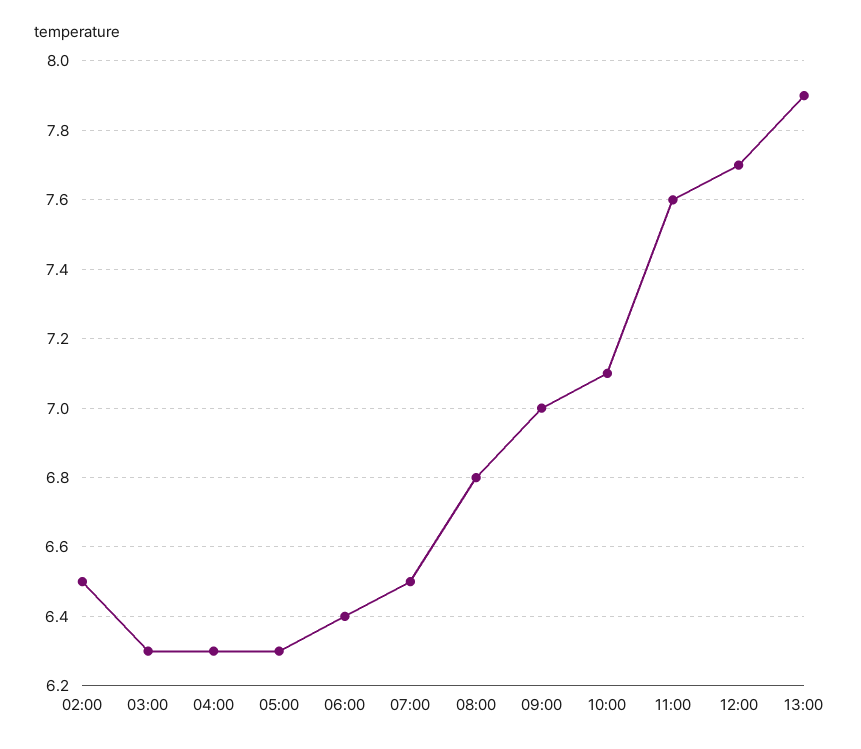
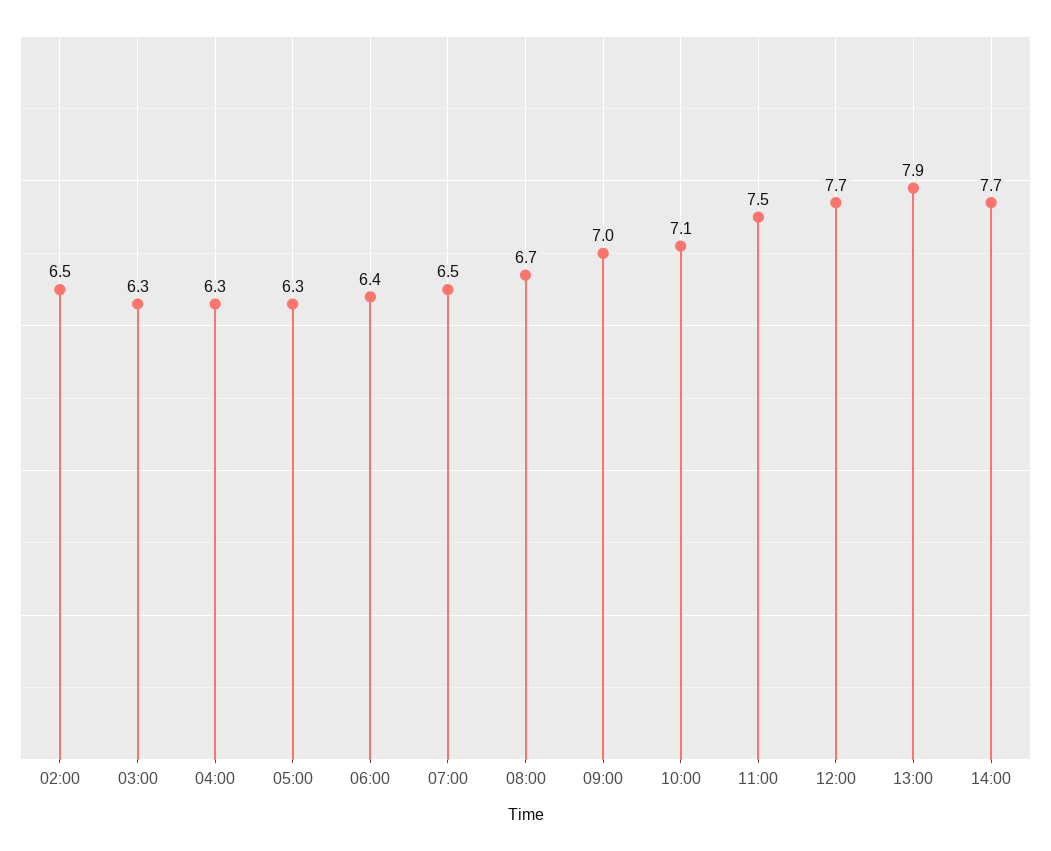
08:00: 6.8 -> 6.7
11:00: 7.6 -> 7.5
14:00: none -> 7.7

